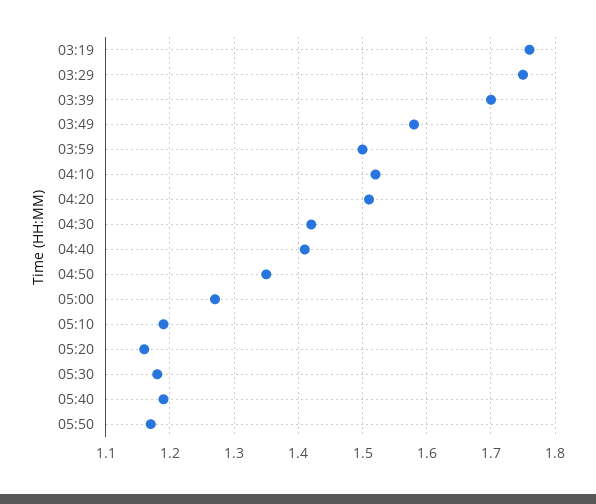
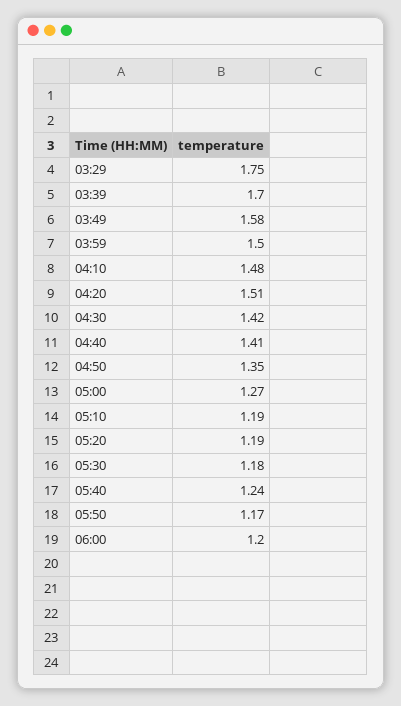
03:19: 1.76 -> none
04:10: 1.52 -> 1.48
05:20: 1.16 -> 1.19
05:40: 1.19 -> 1.24
06:00: none -> 1.2

